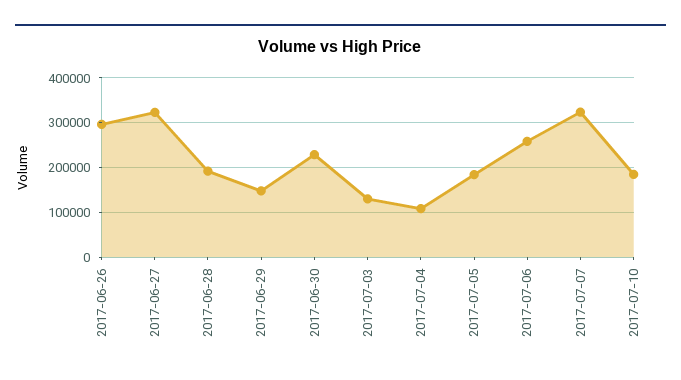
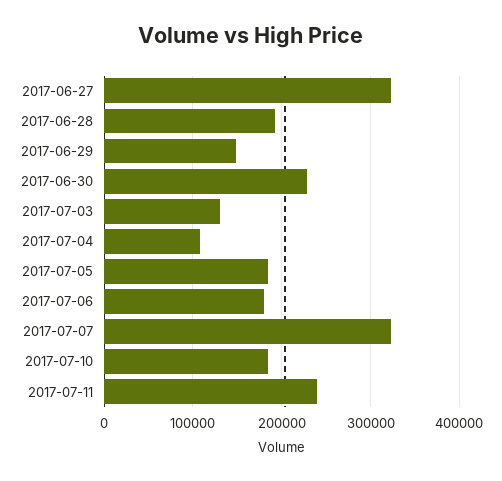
2017-06-26: 300000 -> none
2017-07-06: 260000 -> 180000
2017-07-11: none -> 240000

